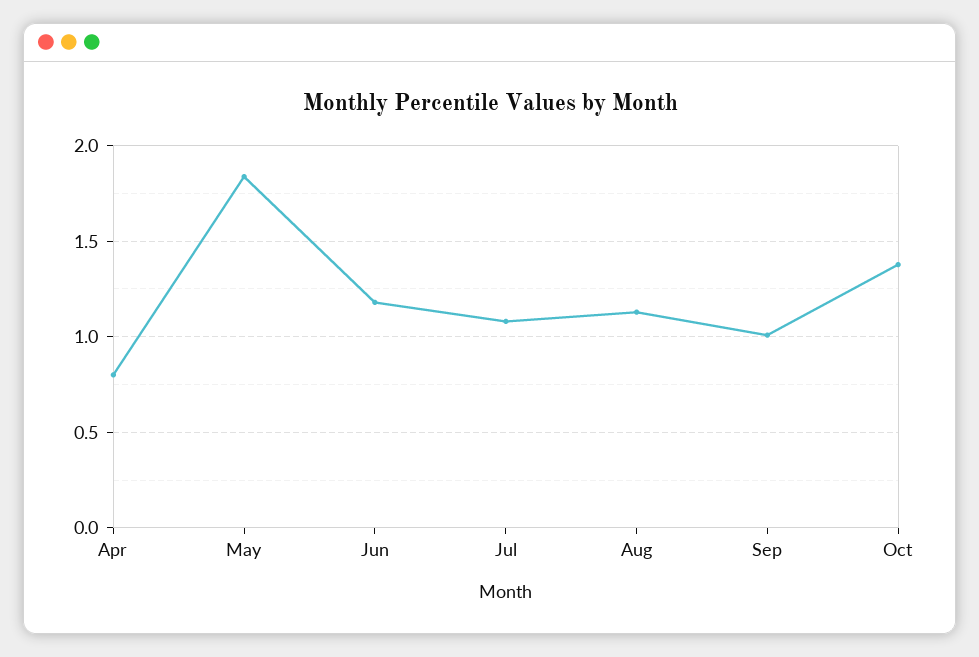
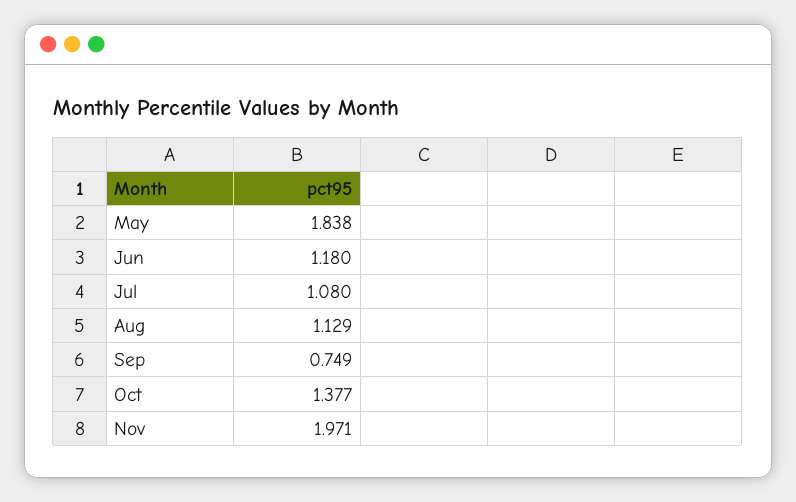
Apr: 0.8 -> none
Sep: 1 -> 0.749
Nov: none -> 1.971

